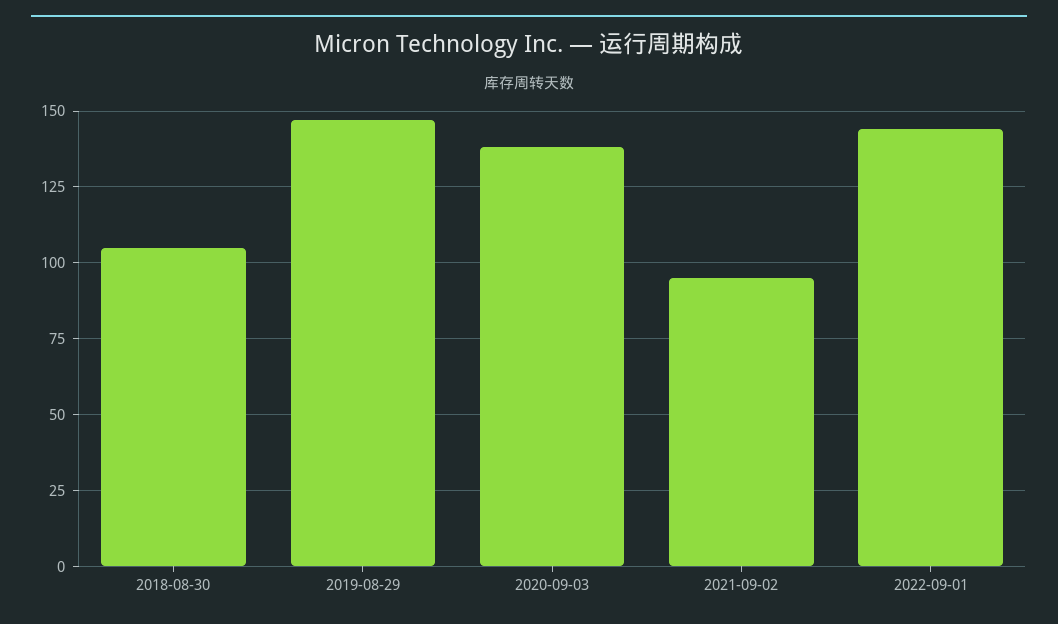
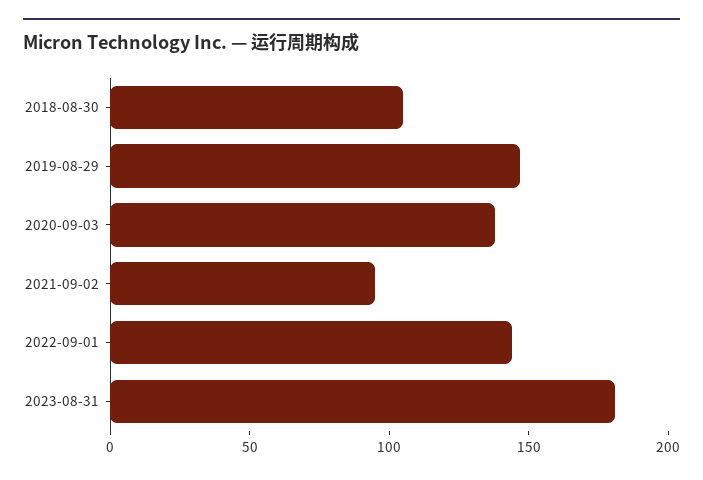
2023-08-31: none -> 180

